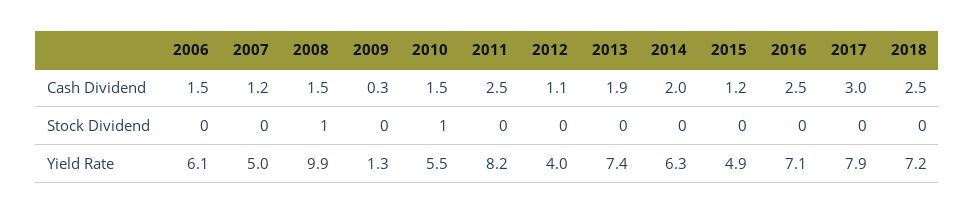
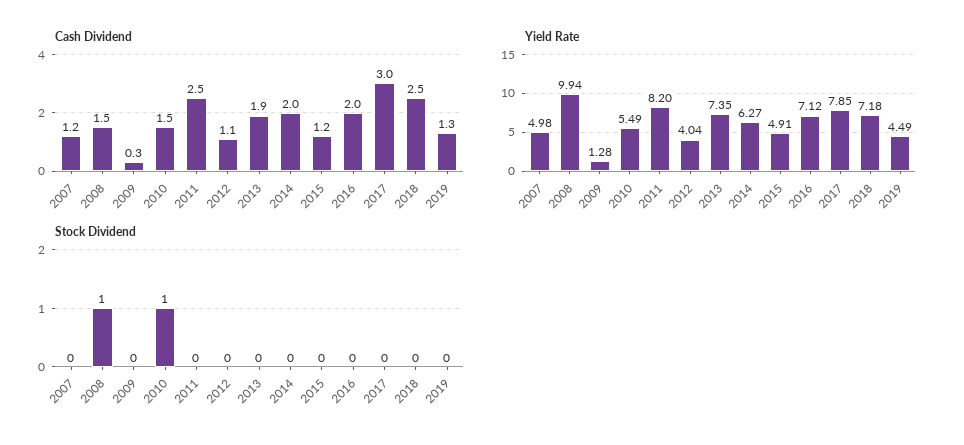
Cash Dividend, 2006: 1.5 -> none
Cash Dividend, 2016: 2.5 -> 2
Stock Dividend, 2006: 0 -> none
Yield Rate, 2006: 6.1 -> none
Cash Dividend, 2019: none -> 1.3
Yield Rate, 2019: none -> 4.49
Stock Dividend, 2019: none -> 0

